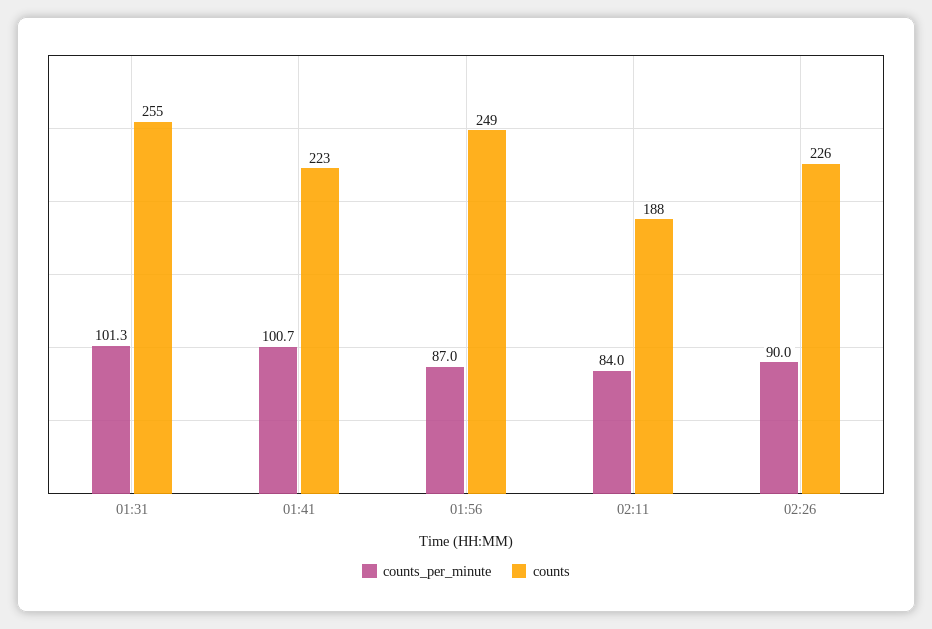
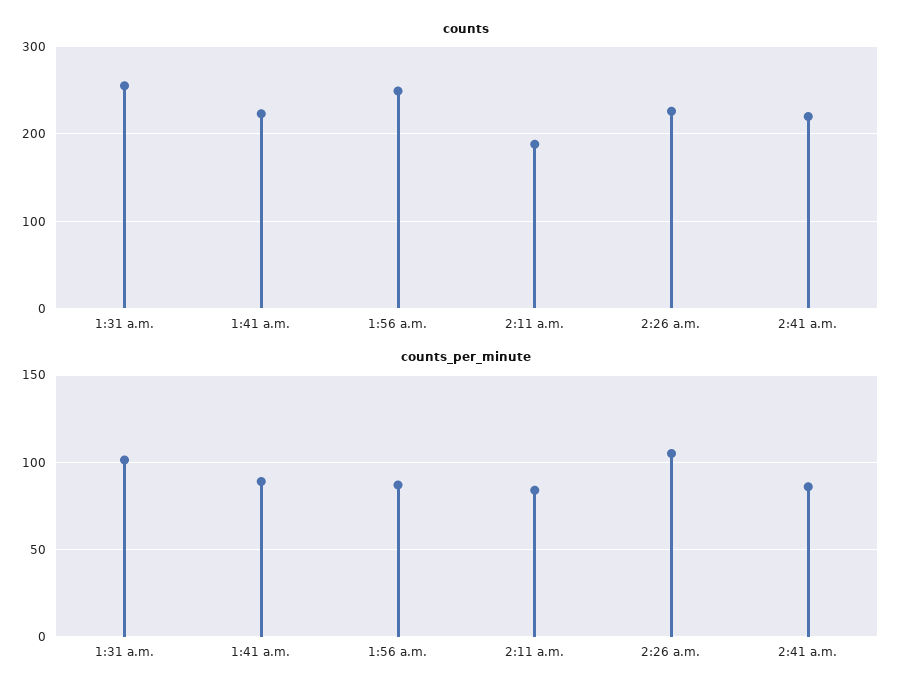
counts_per_minute, 01:41: 100.7 -> 90
counts_per_minute, 02:26: 90 -> 105
counts, 2:41 a.m.: none -> 220
counts_per_minute, 2:41 a.m.: none -> 85

